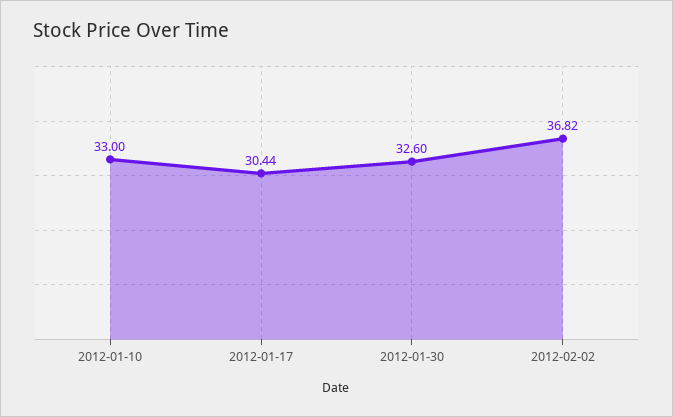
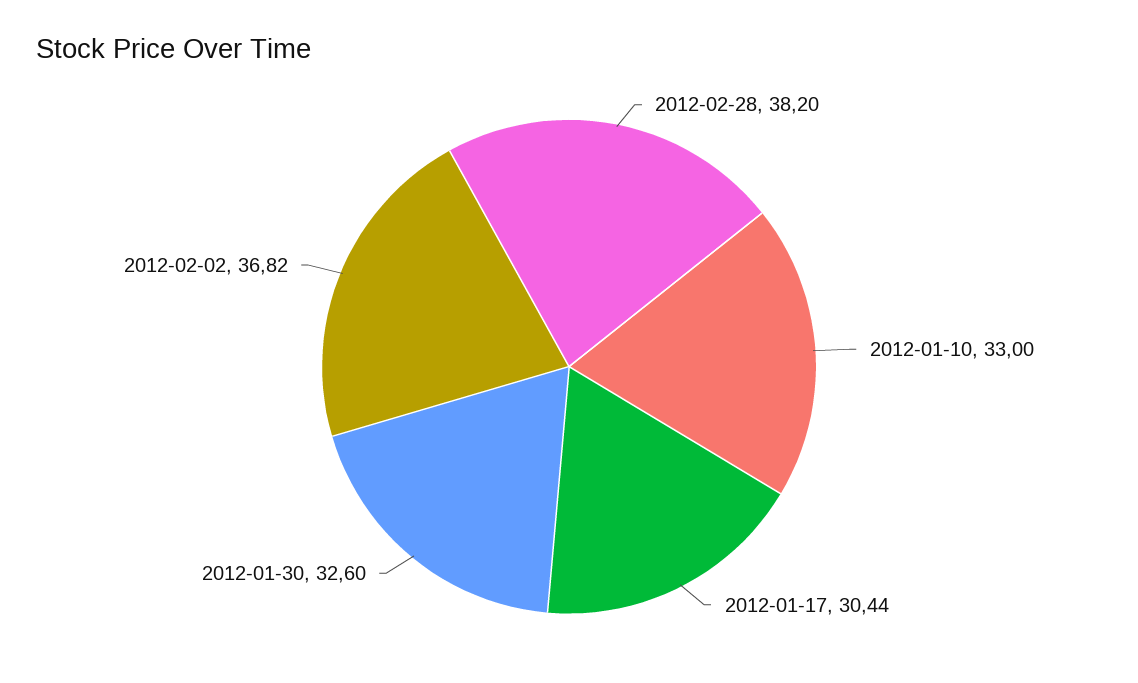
2012-02-28: none -> 38.2

